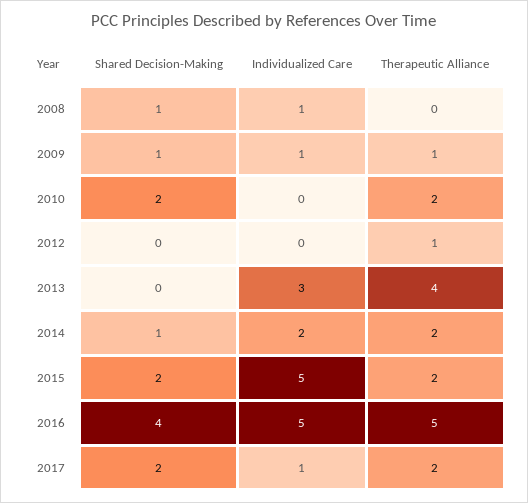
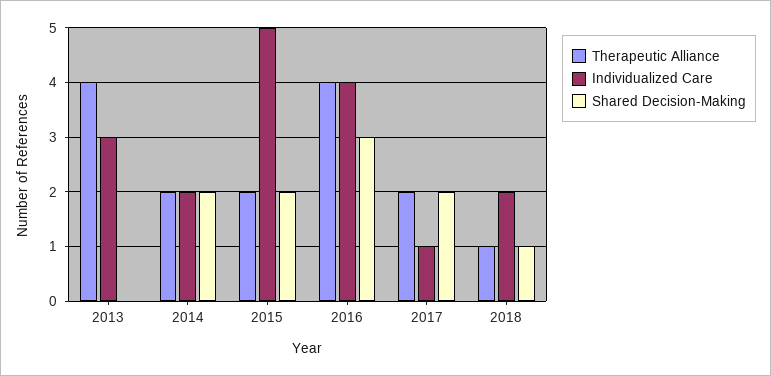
Shared Decision-Making, 2008: 1 -> none
Individualized Care, 2008: 1 -> none
Therapeutic Alliance, 2008: 0 -> none
Shared Decision-Making, 2009: 1 -> none
Individualized Care, 2009: 1 -> none
Therapeutic Alliance, 2009: 1 -> none
Shared Decision-Making, 2010: 2 -> none
Individualized Care, 2010: 0 -> none
Therapeutic Alliance, 2010: 2 -> none
Shared Decision-Making, 2012: 0 -> none
Individualized Care, 2012: 0 -> none
Therapeutic Alliance, 2012: 1 -> none
Shared Decision-Making, 2014: 1 -> 2
Shared Decision-Making, 2016: 4 -> 3
Individualized Care, 2016: 5 -> 4
Therapeutic Alliance, 2016: 5 -> 4
Therapeutic Alliance, 2018: none -> 1
Individualized Care, 2018: none -> 2
Shared Decision-Making, 2018: none -> 1

